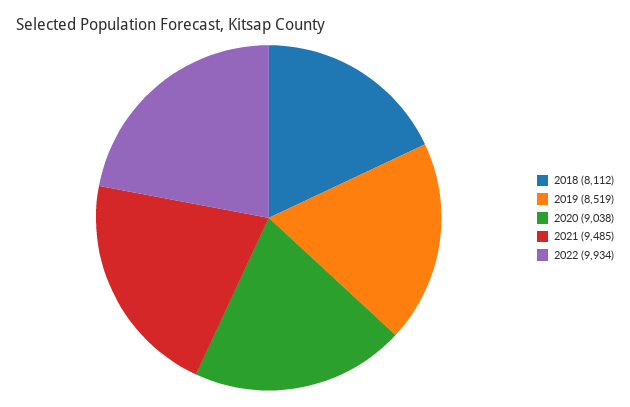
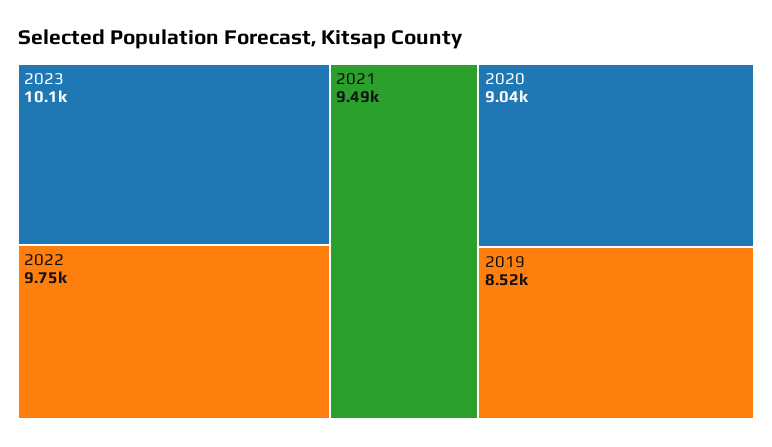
2018: 8112 -> none
2022: 9934 -> 9750
2023: none -> 10100

